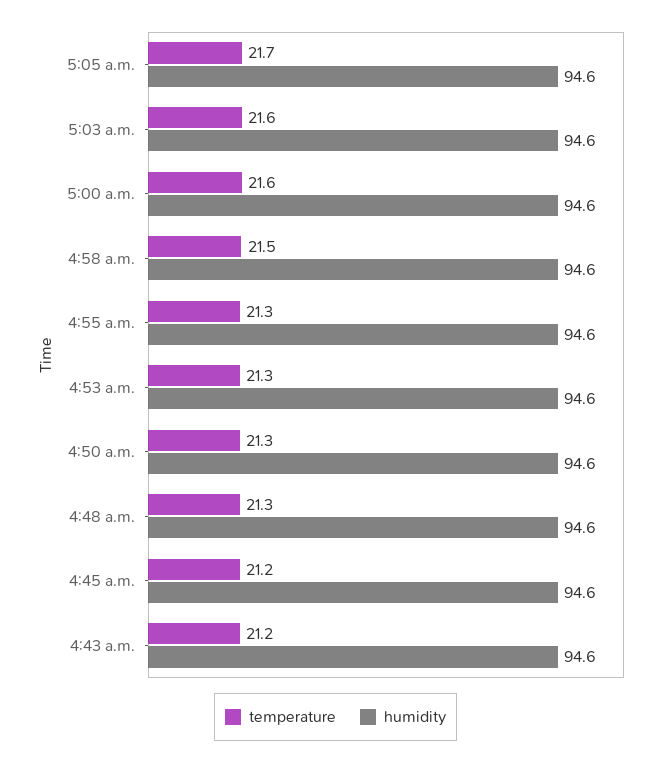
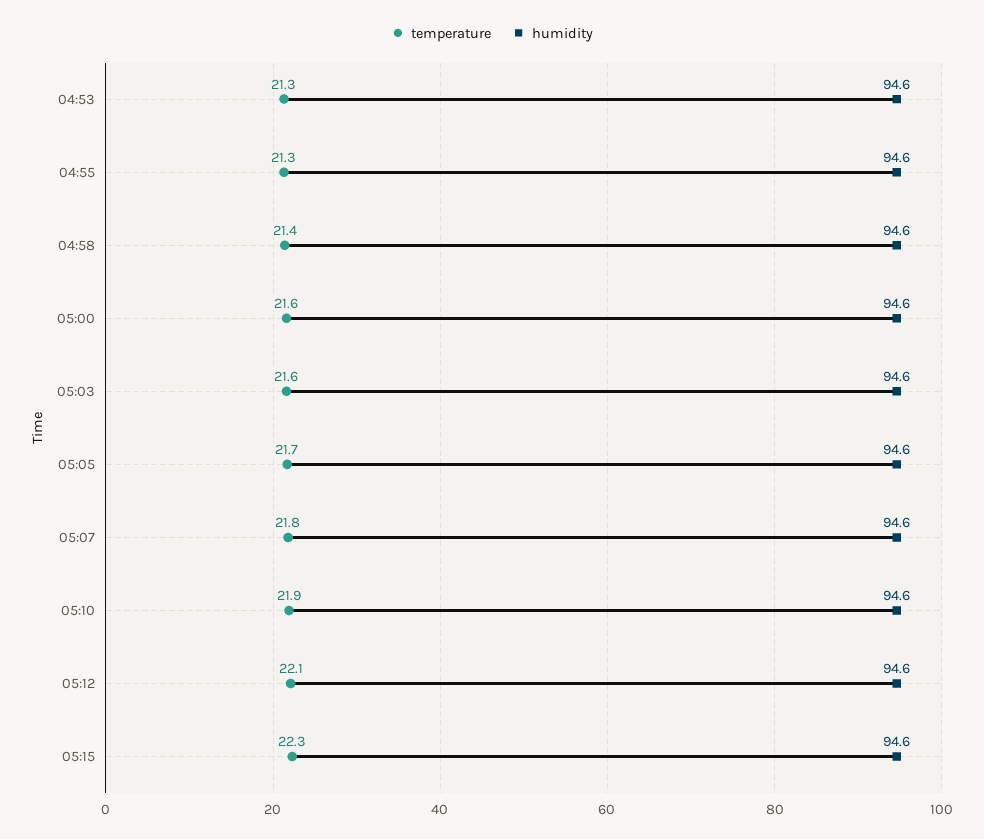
temperature, 4:58 a.m.: 21.5 -> 21.4
temperature, 4:50 a.m.: 21.3 -> none
humidity, 4:50 a.m.: 94.6 -> none
temperature, 4:48 a.m.: 21.3 -> none
humidity, 4:48 a.m.: 94.6 -> none
temperature, 4:45 a.m.: 21.2 -> none
humidity, 4:45 a.m.: 94.6 -> none
temperature, 4:43 a.m.: 21.2 -> none
humidity, 4:43 a.m.: 94.6 -> none
temperature, 05:07: none -> 21.8
humidity, 05:07: none -> 94.6
temperature, 05:10: none -> 21.9
humidity, 05:10: none -> 94.6
temperature, 05:12: none -> 22.1
humidity, 05:12: none -> 94.6
temperature, 05:15: none -> 22.3
humidity, 05:15: none -> 94.6

